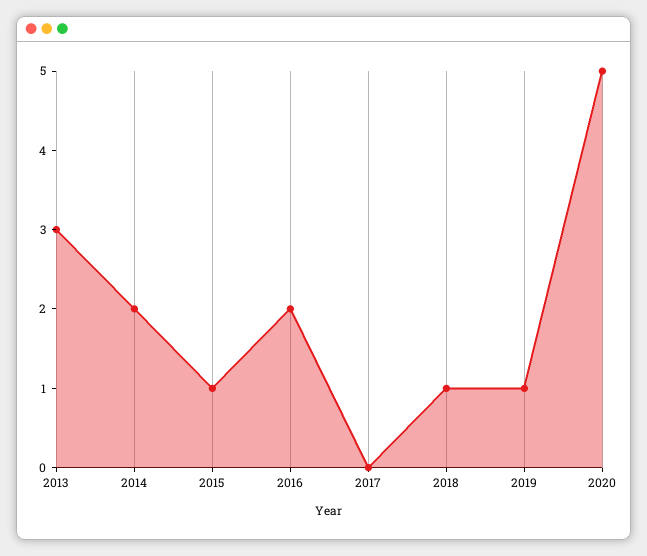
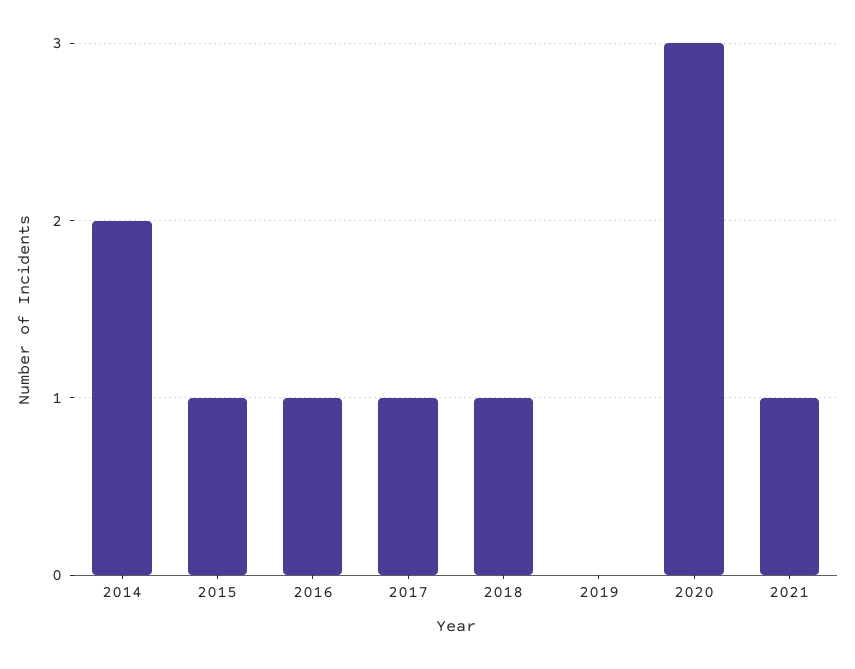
2013: 3 -> none
2016: 2 -> 1
2017: 0 -> 1
2019: 1 -> 0
2020: 5 -> 3
2021: none -> 1

